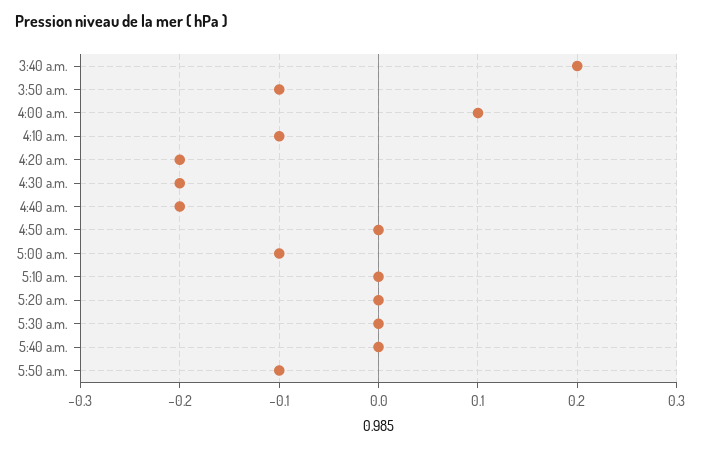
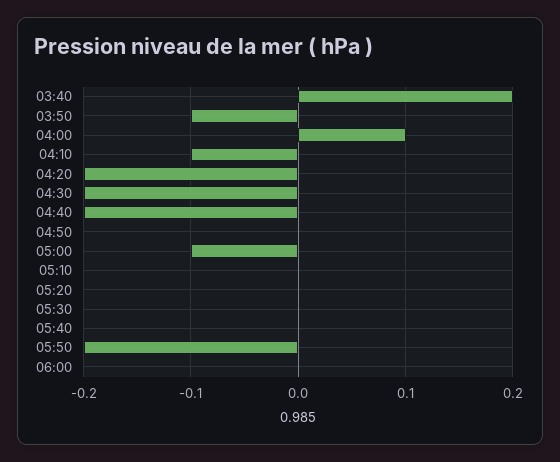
5:50 a.m.: -0.1 -> -0.2
06:00: none -> 0

